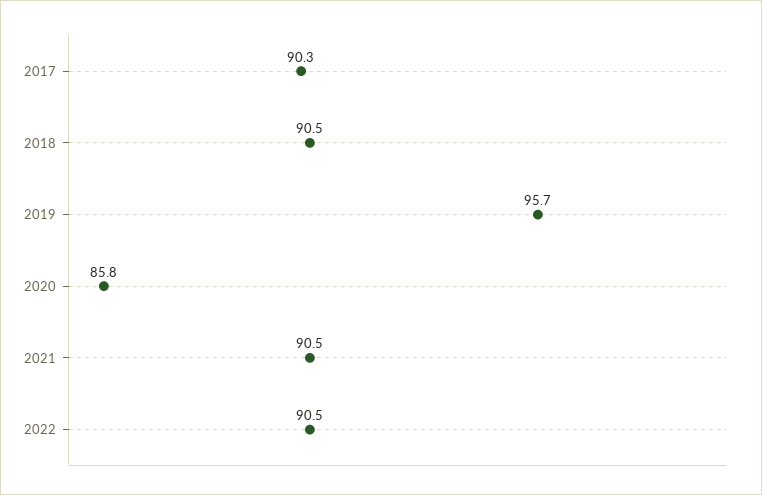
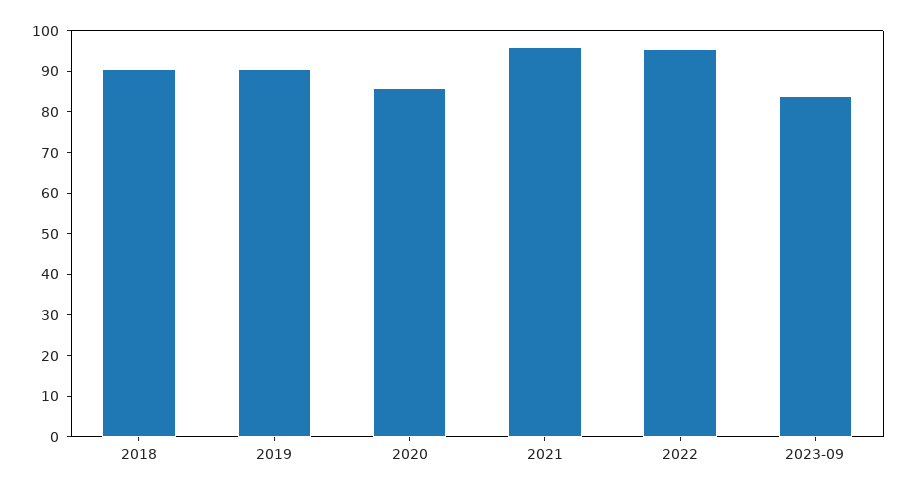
2017: 90.3 -> none
2019: 95.7 -> 90
2021: 90.5 -> 96
2022: 90.5 -> 96
2023-09: none -> 84

